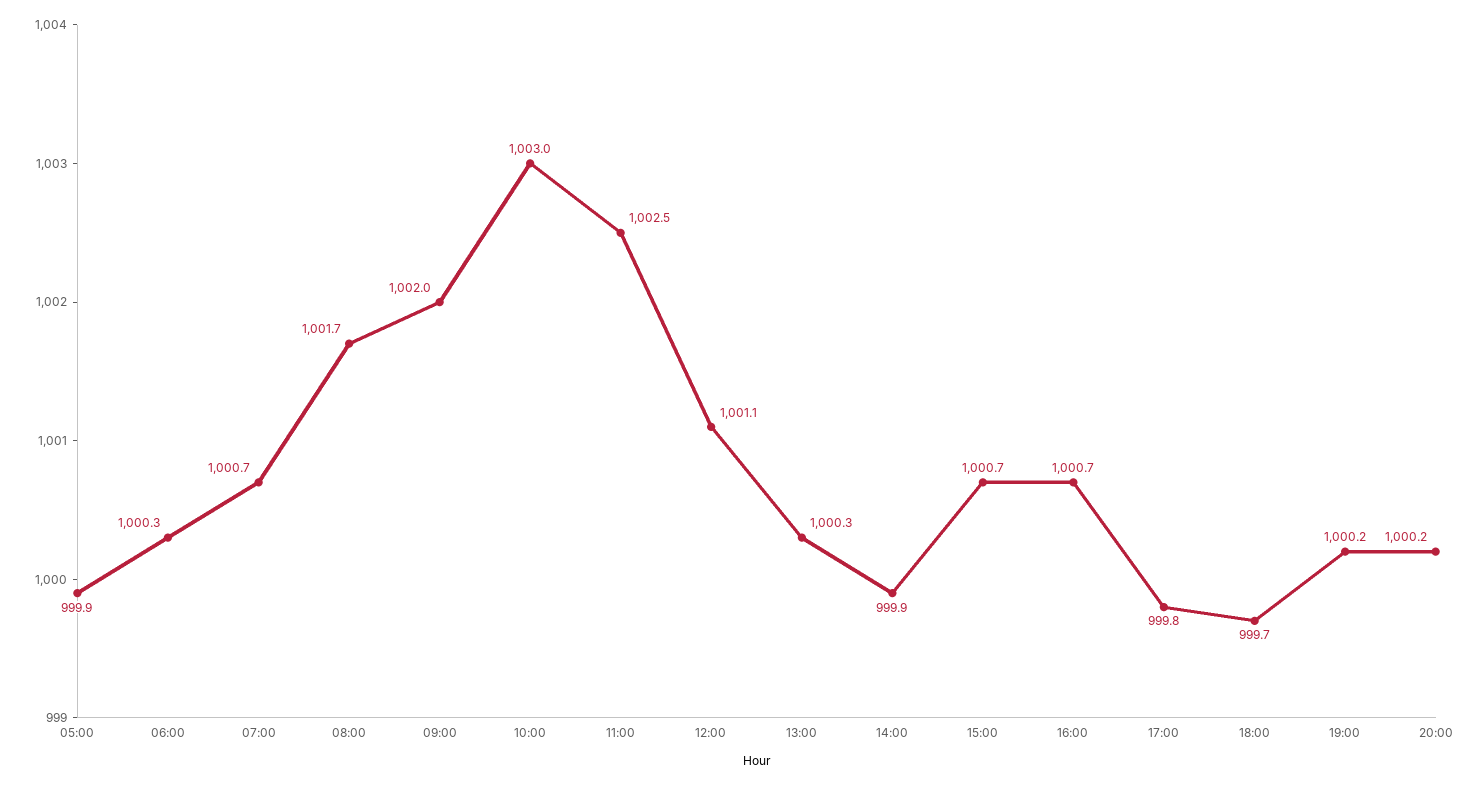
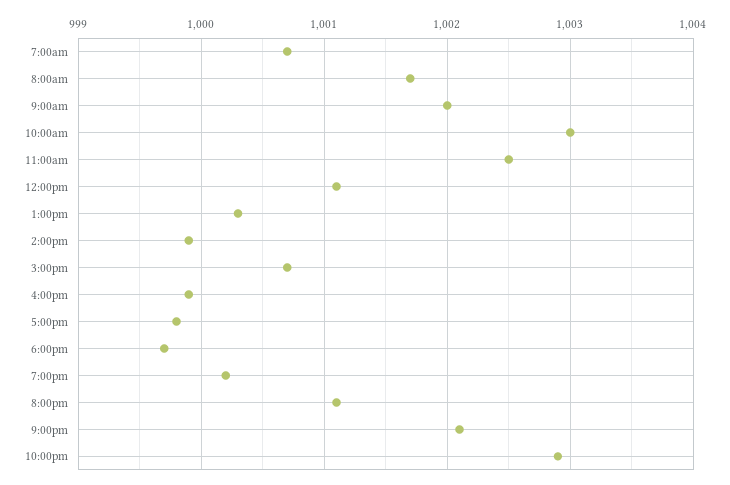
05:00: 999.9 -> none
06:00: 1000.3 -> none
16:00: 1000.7 -> 999.9
20:00: 1000.2 -> 1001.1
9:00pm: none -> 1002.1
10:00pm: none -> 1002.9

